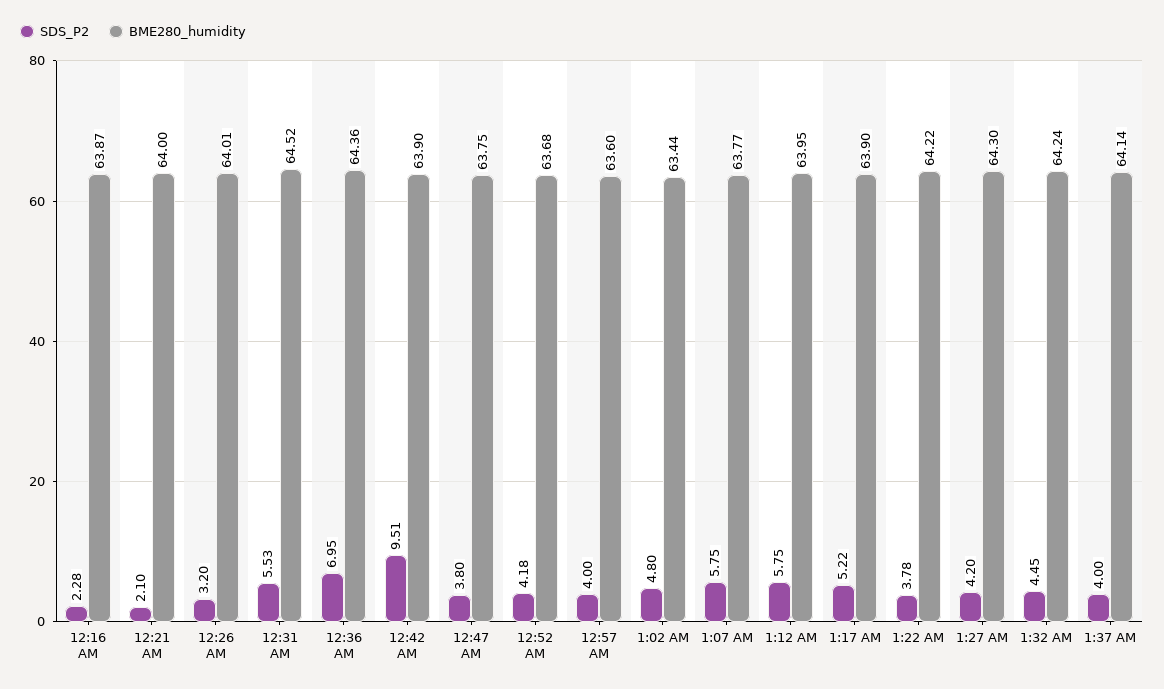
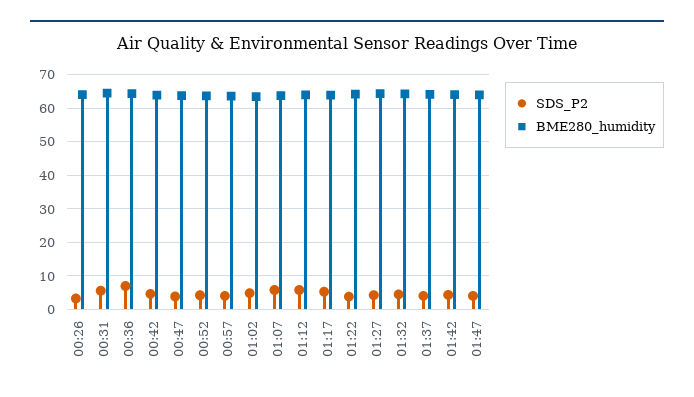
SDS_P2, 12:16 AM: 2.28 -> none
BME280_humidity, 12:16 AM: 63.87 -> none
SDS_P2, 12:21 AM: 2.1 -> none
BME280_humidity, 12:21 AM: 64 -> none
SDS_P2, 12:42 AM: 9.51 -> 4
SDS_P2, 01:42: none -> 4
BME280_humidity, 01:42: none -> 64
SDS_P2, 01:47: none -> 4
BME280_humidity, 01:47: none -> 64

